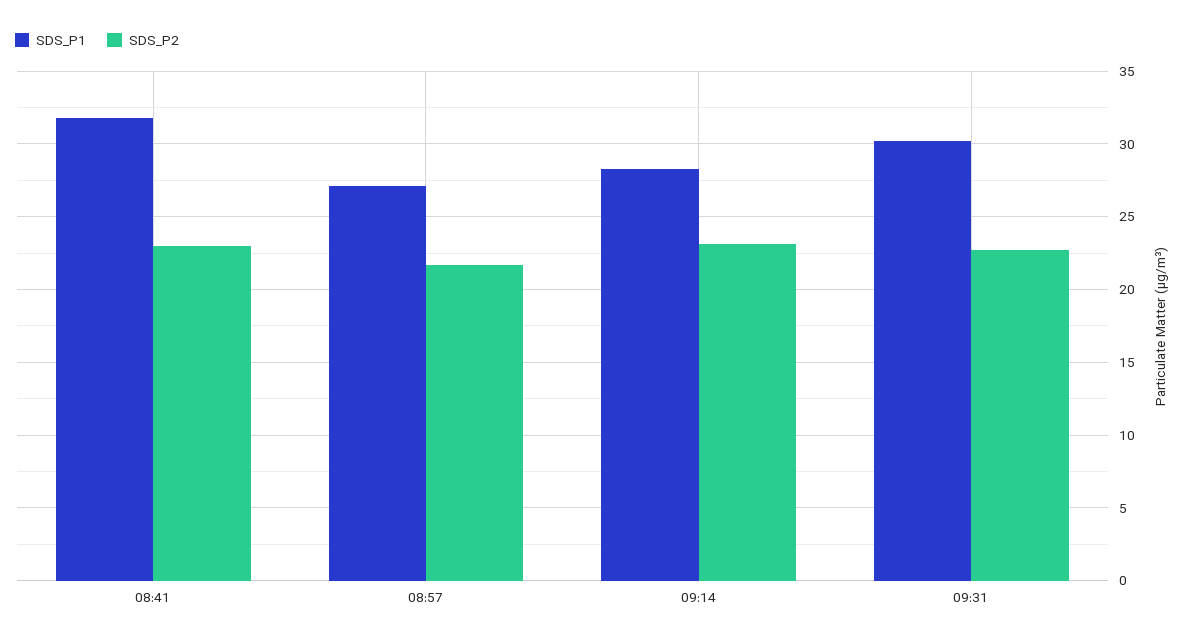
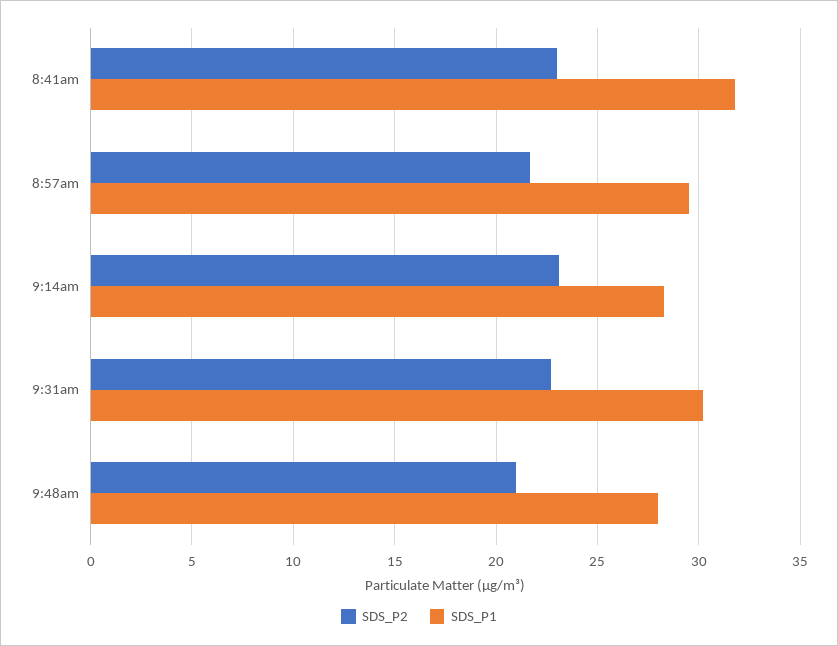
SDS_P1, 08:57: 27 -> 29.5
SDS_P2, 9:48am: none -> 21
SDS_P1, 9:48am: none -> 28

